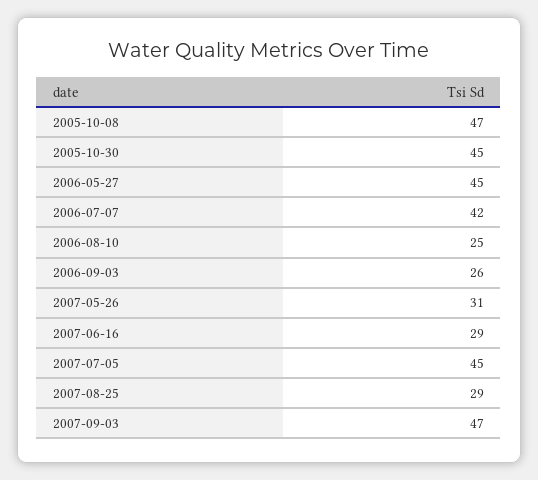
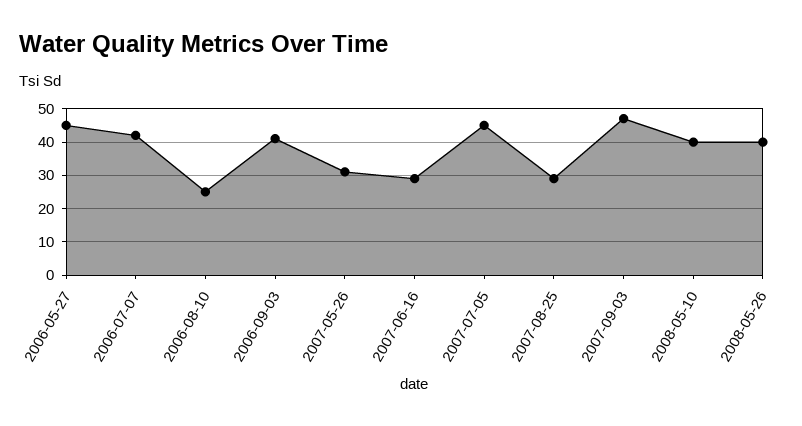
2005-10-08: 47 -> none
2005-10-30: 45 -> none
2006-09-03: 26 -> 40
2008-05-10: none -> 40
2008-05-26: none -> 40

